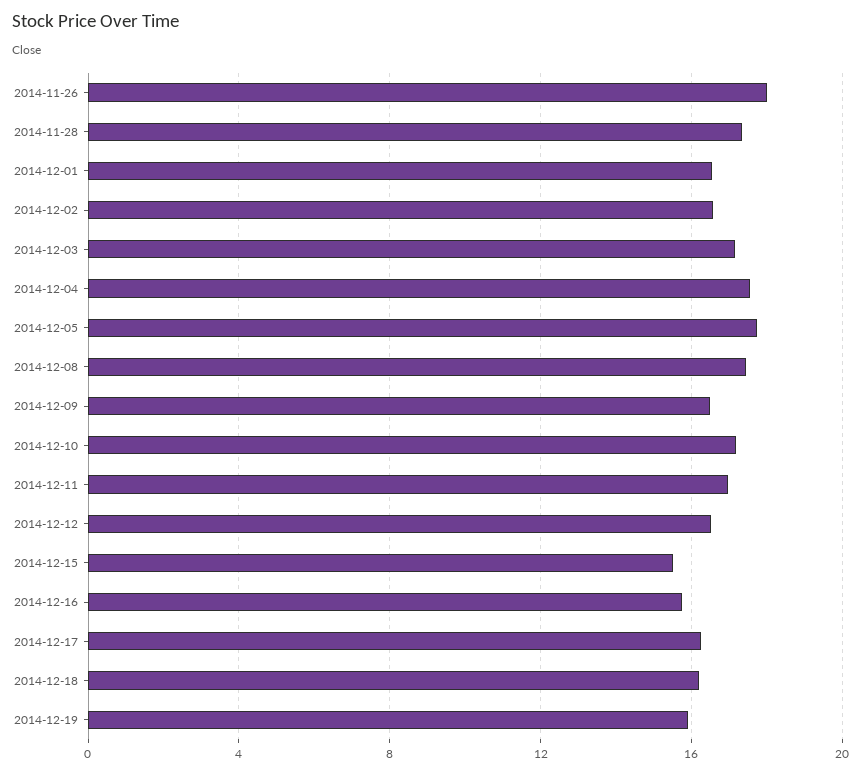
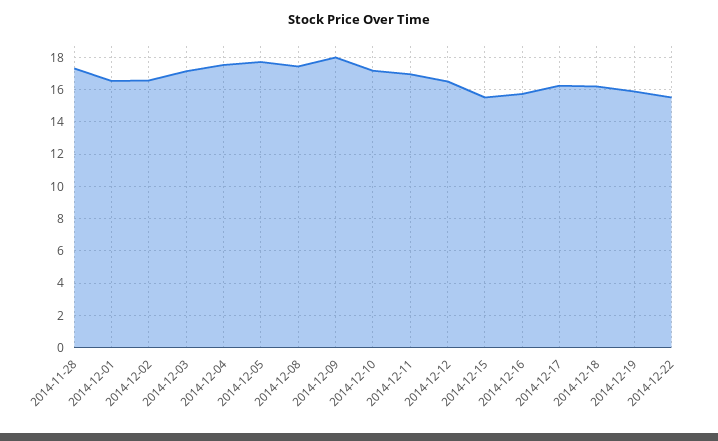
2014-11-26: 18 -> none
2014-12-09: 16.5 -> 18
2014-12-22: none -> 15.5

